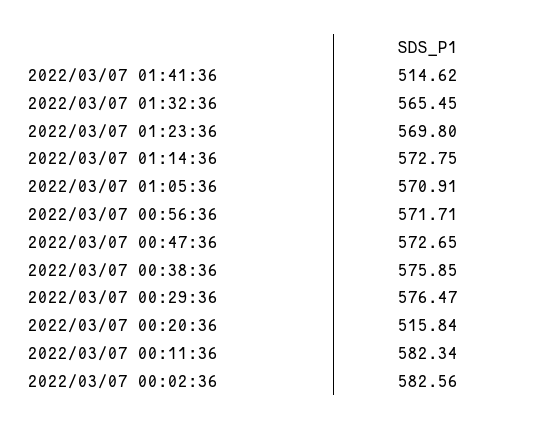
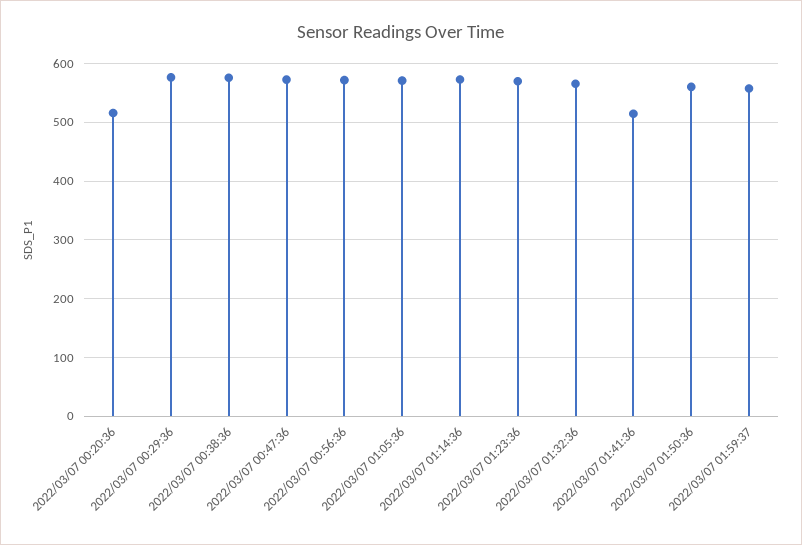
2022/03/07 00:11:36: 582.34 -> none
2022/03/07 00:02:36: 582.56 -> none
2022/03/07 01:50:36: none -> 560
2022/03/07 01:59:37: none -> 560

